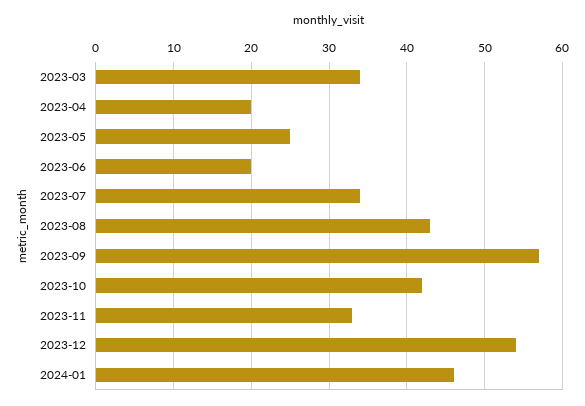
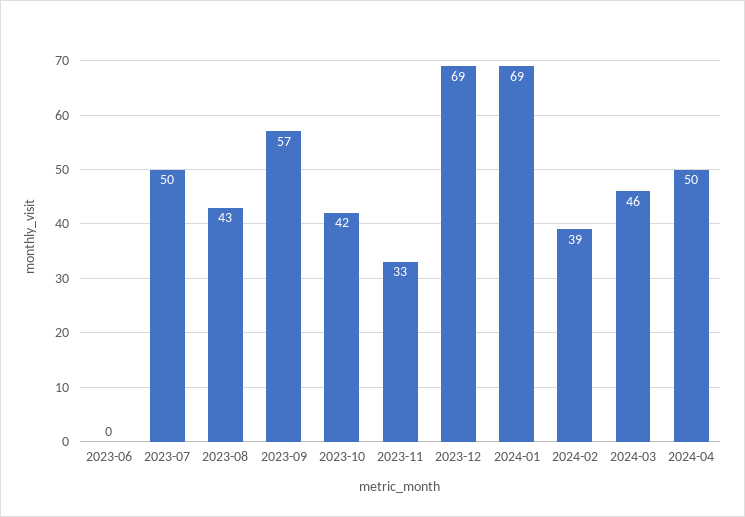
2023-03: 34 -> none
2023-04: 20 -> none
2023-05: 25 -> none
2023-06: 20 -> 0
2023-07: 34 -> 50
2023-12: 54 -> 69
2024-01: 46 -> 69
2024-02: none -> 39
2024-03: none -> 46
2024-04: none -> 50

